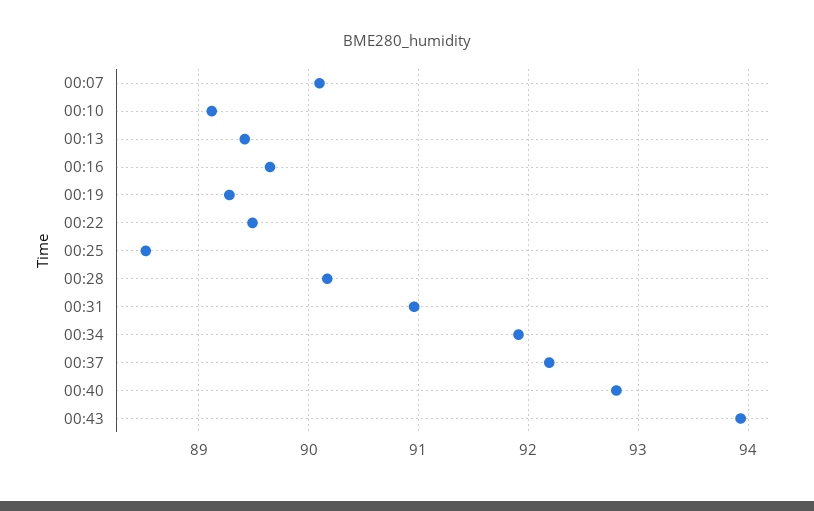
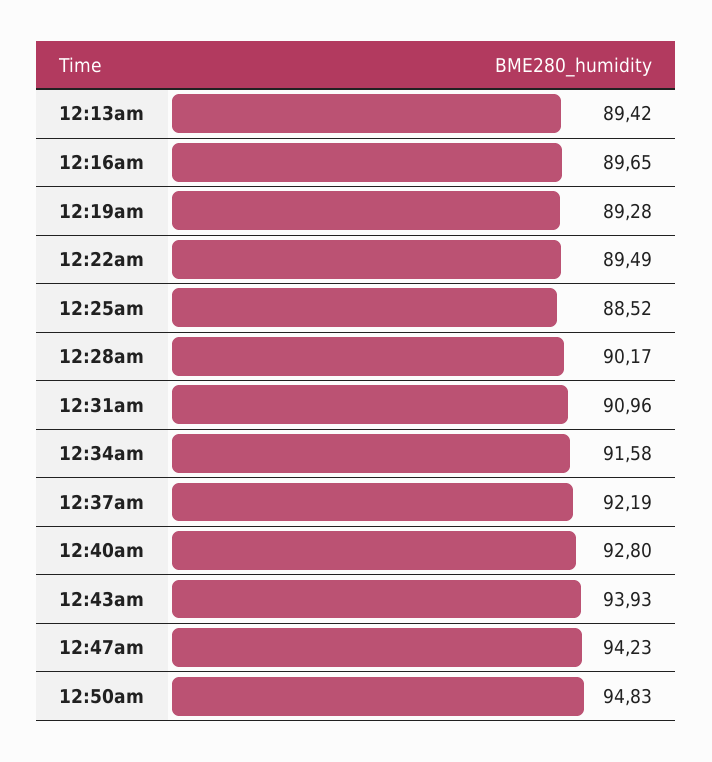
00:07: 90.1 -> none
00:10: 89.1 -> none
00:34: 91.9 -> 91.58
12:47am: none -> 94.23
12:50am: none -> 94.83

